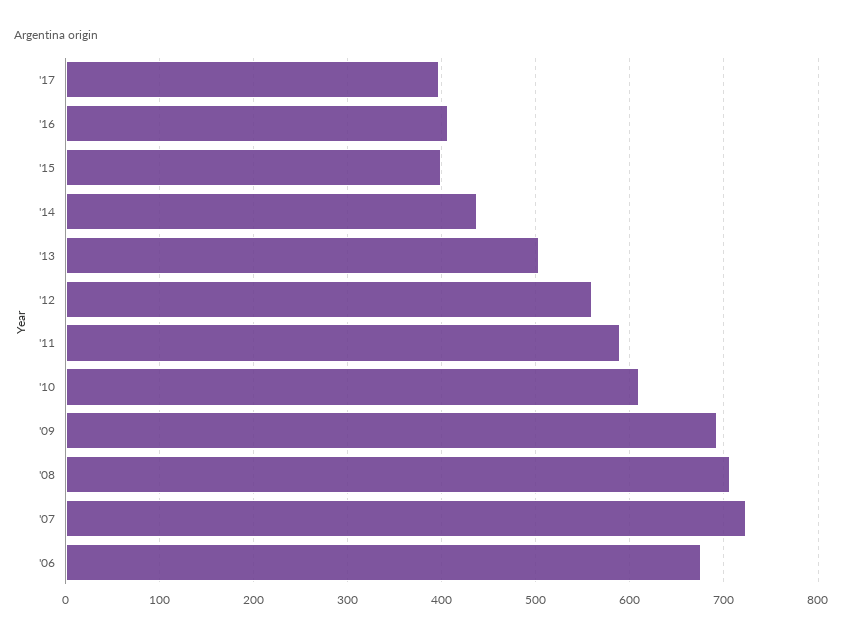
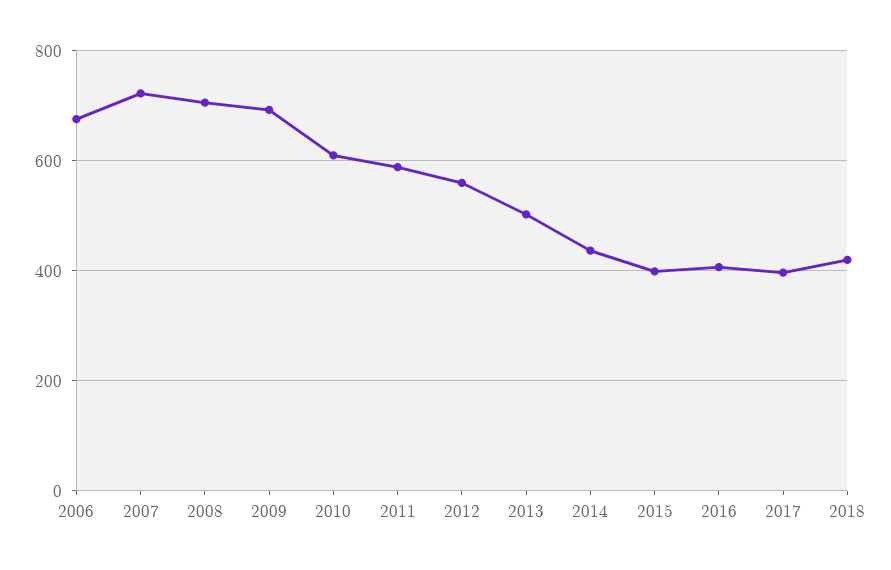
2018: none -> 420

